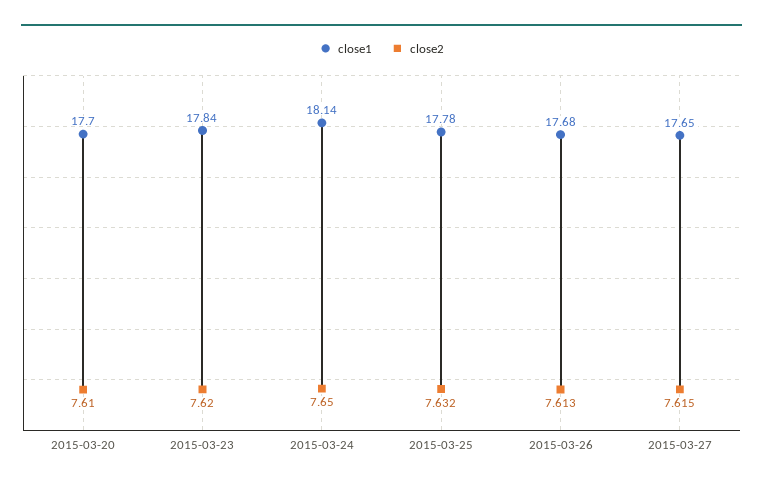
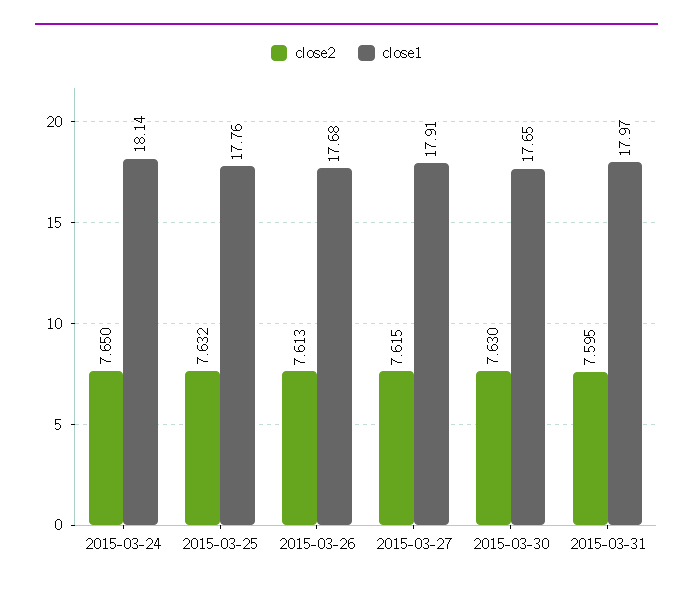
close1, 2015-03-20: 17.7 -> none
close2, 2015-03-20: 7.61 -> none
close1, 2015-03-23: 17.84 -> none
close2, 2015-03-23: 7.62 -> none
close1, 2015-03-25: 17.78 -> 17.76
close1, 2015-03-27: 17.65 -> 17.91
close2, 2015-03-30: none -> 7.63
close1, 2015-03-30: none -> 17.65
close2, 2015-03-31: none -> 7.595
close1, 2015-03-31: none -> 17.97

